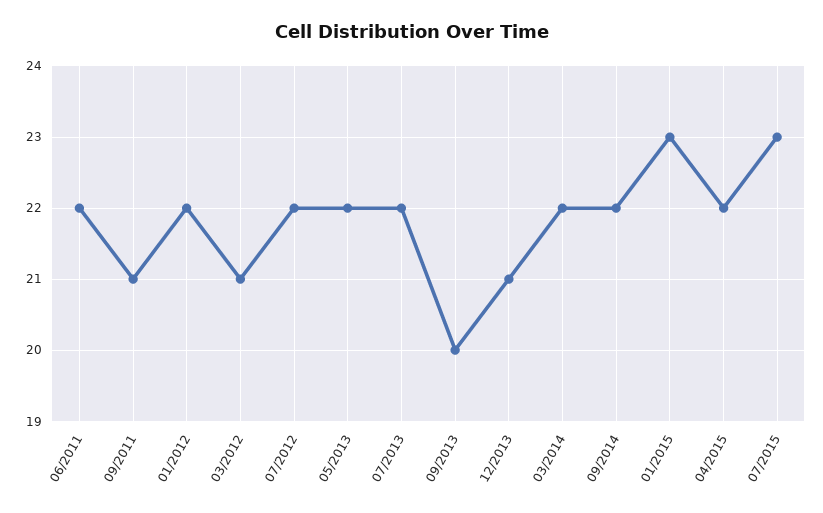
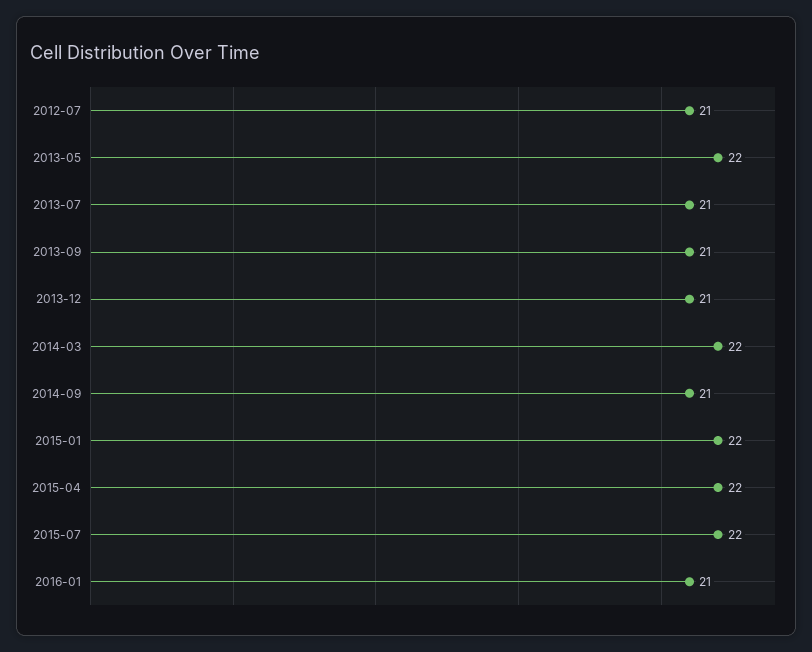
06/2011: 22 -> none
09/2011: 21 -> none
01/2012: 22 -> none
03/2012: 21 -> none
07/2012: 22 -> 21
07/2013: 22 -> 21
09/2013: 20 -> 21
09/2014: 22 -> 21
01/2015: 23 -> 22
07/2015: 23 -> 22
2016-01: none -> 21

